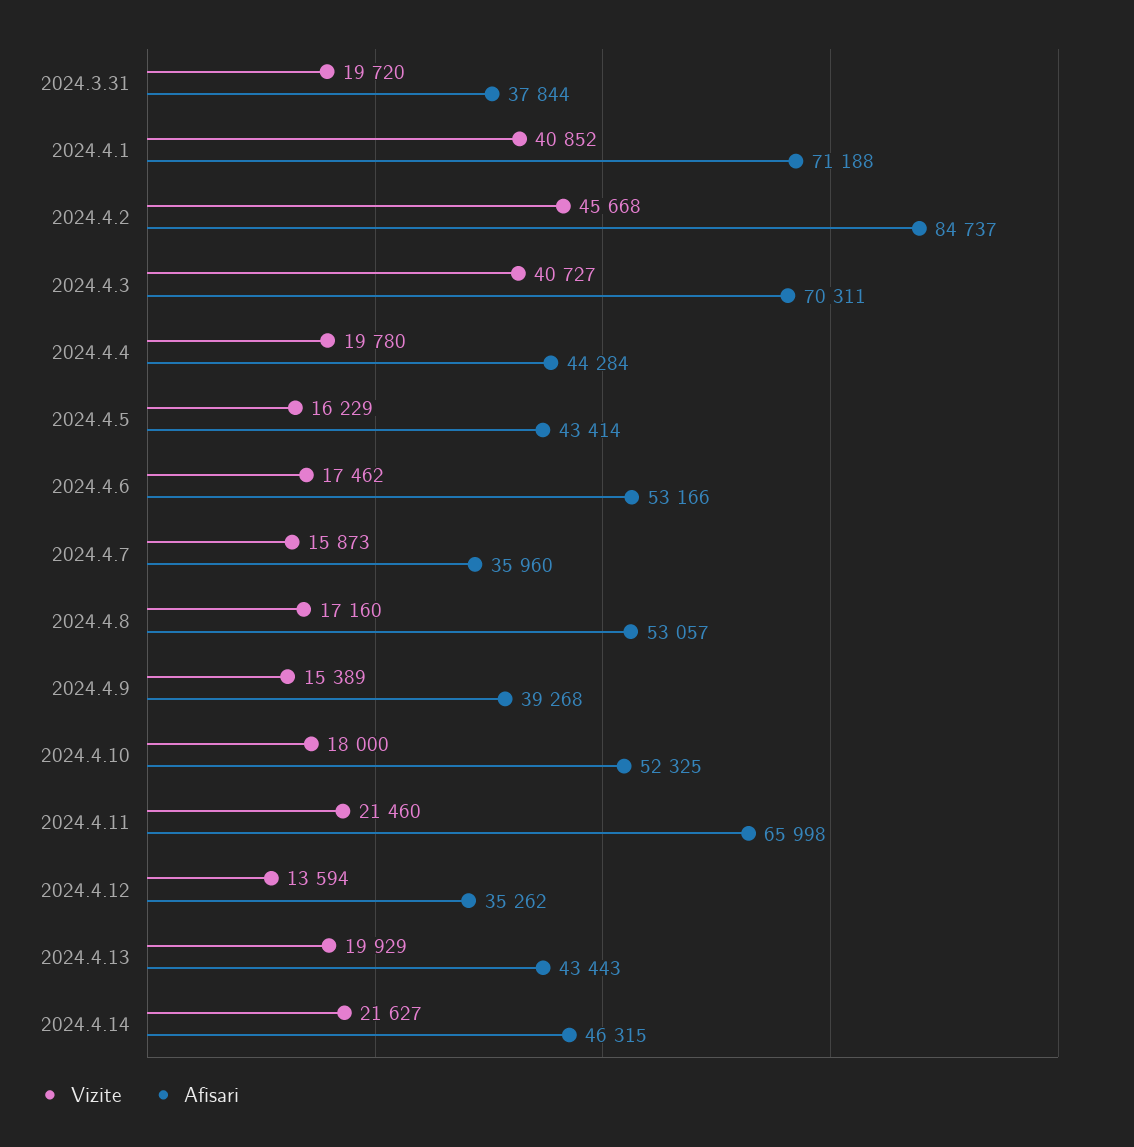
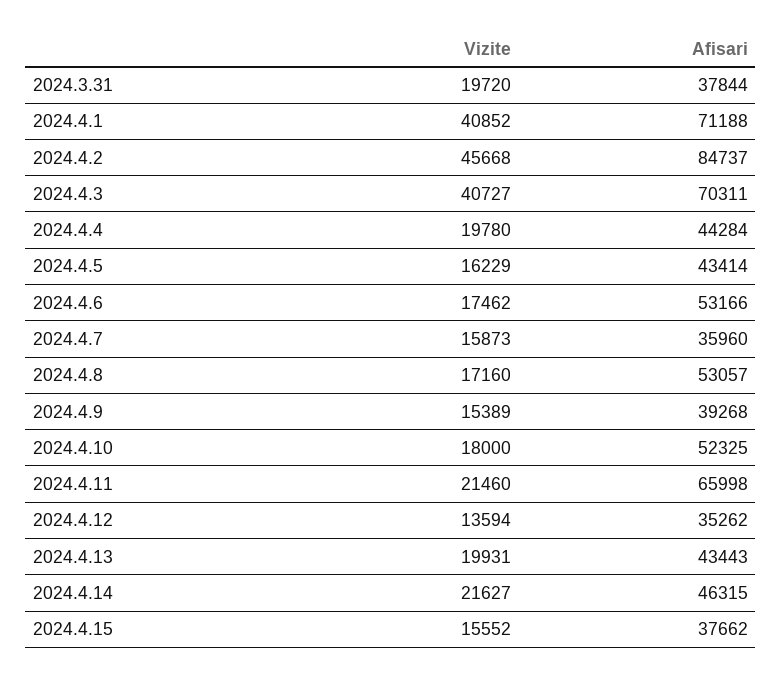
Vizite, 2024.4.13: 19929 -> 19931
Vizite, 2024.4.15: none -> 15552
Afisari, 2024.4.15: none -> 37662

